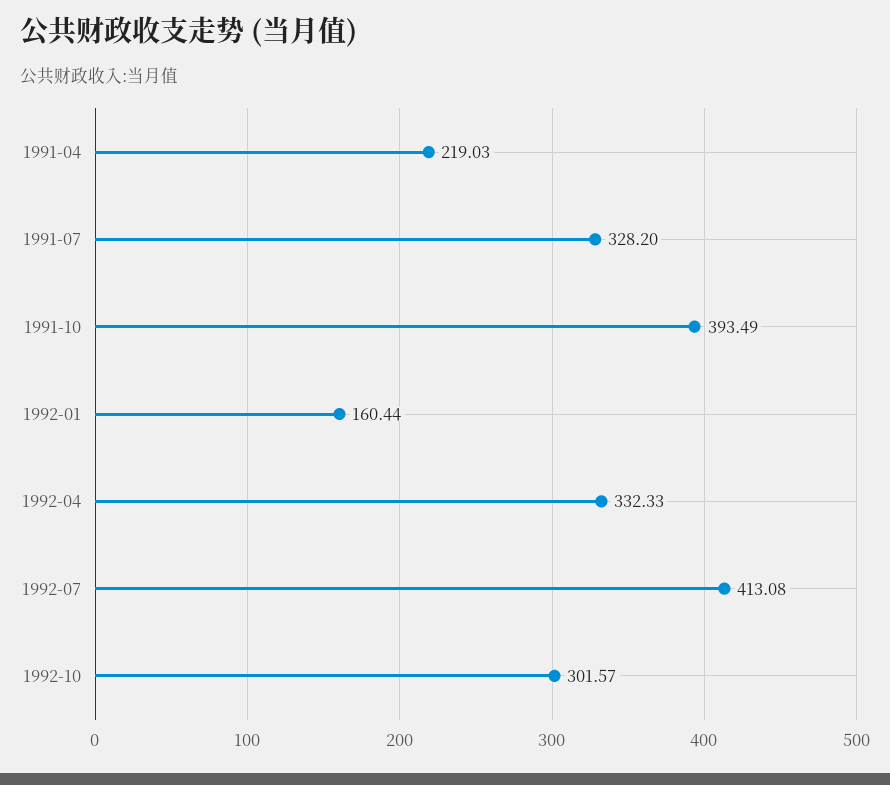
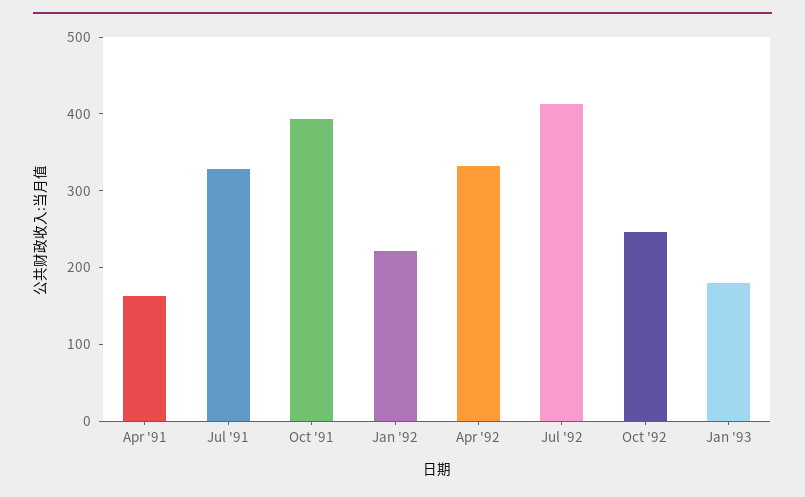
1991-04: 219.03 -> 160
1992-01: 160.44 -> 220
1992-10: 301.57 -> 240
Jan '93: none -> 180

